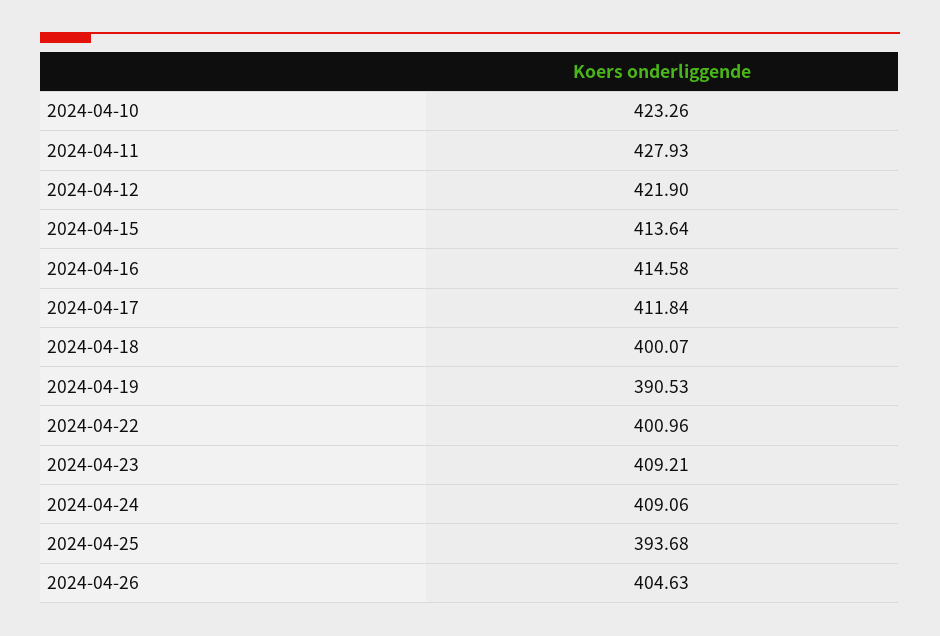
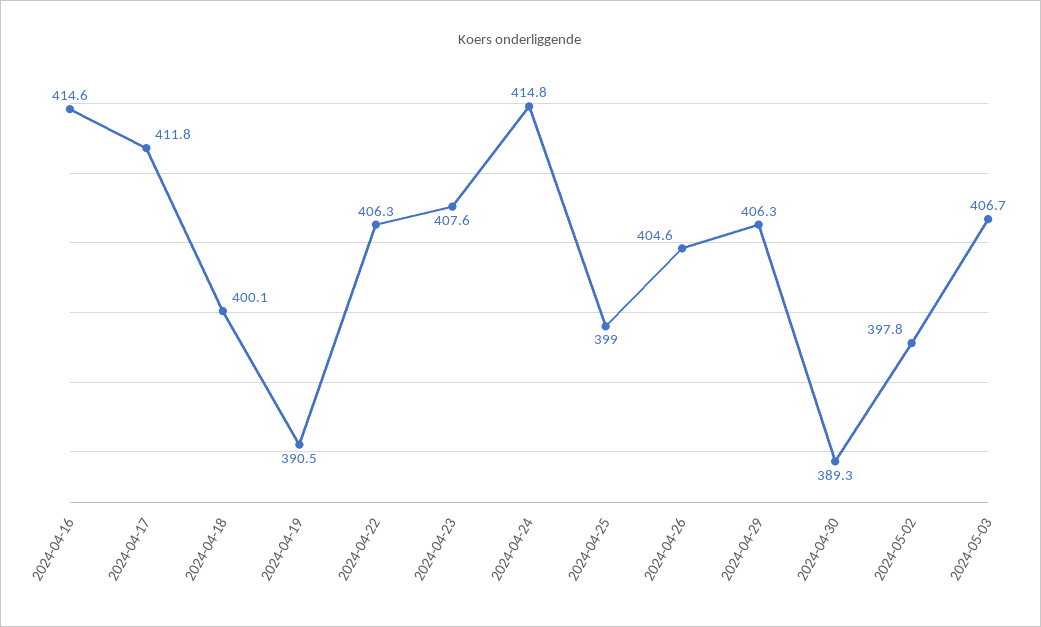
2024-04-10: 423.26 -> none
2024-04-11: 427.93 -> none
2024-04-12: 421.9 -> none
2024-04-15: 413.64 -> none
2024-04-22: 400.96 -> 406.3
2024-04-23: 409.21 -> 407.6
2024-04-24: 409.06 -> 414.8
2024-04-25: 393.68 -> 399
2024-04-29: none -> 406.3
2024-04-30: none -> 389.3
2024-05-02: none -> 397.8
2024-05-03: none -> 406.7

